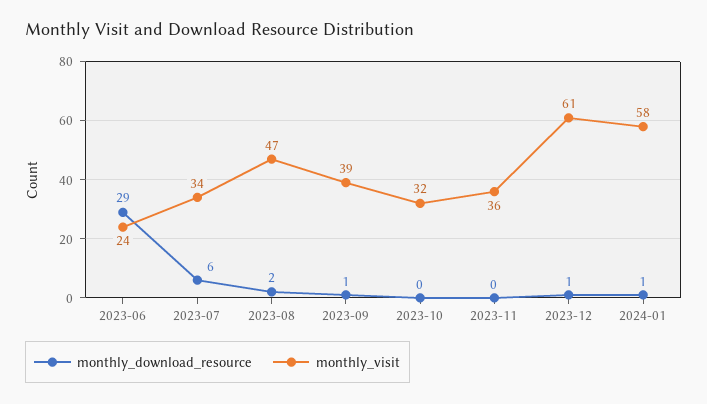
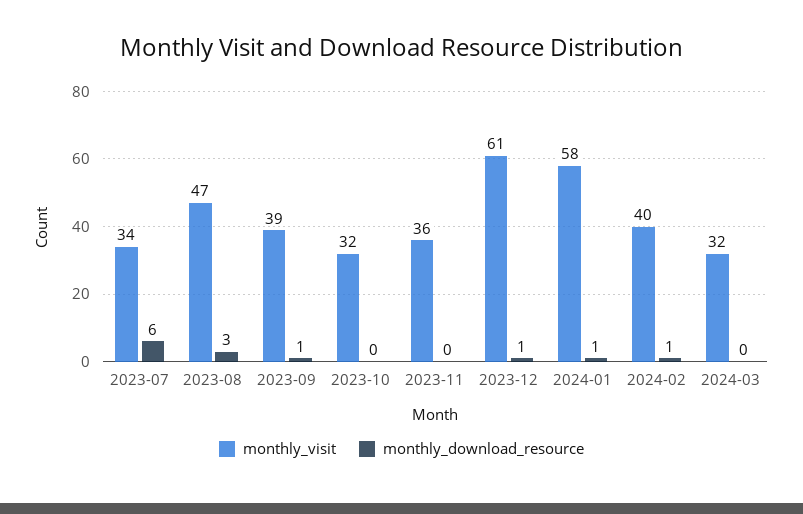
monthly_download_resource, 2023-06: 29 -> none
monthly_visit, 2023-06: 24 -> none
monthly_download_resource, 2023-08: 2 -> 3
monthly_visit, 2024-02: none -> 40
monthly_download_resource, 2024-02: none -> 1
monthly_visit, 2024-03: none -> 32
monthly_download_resource, 2024-03: none -> 0

